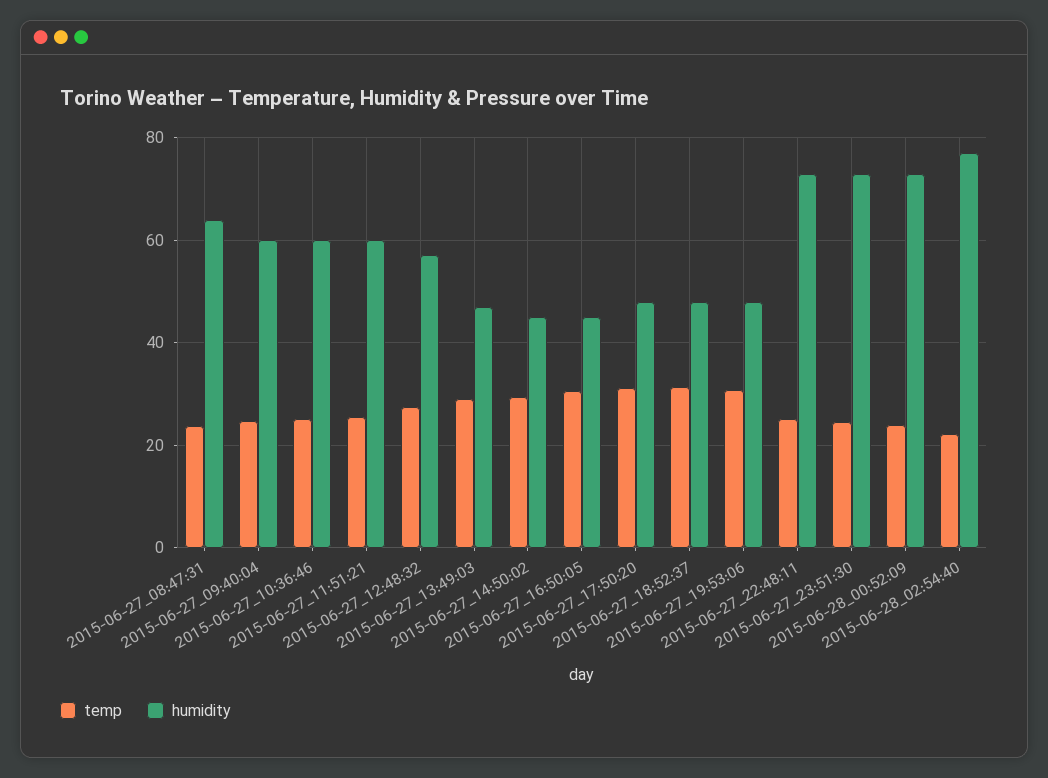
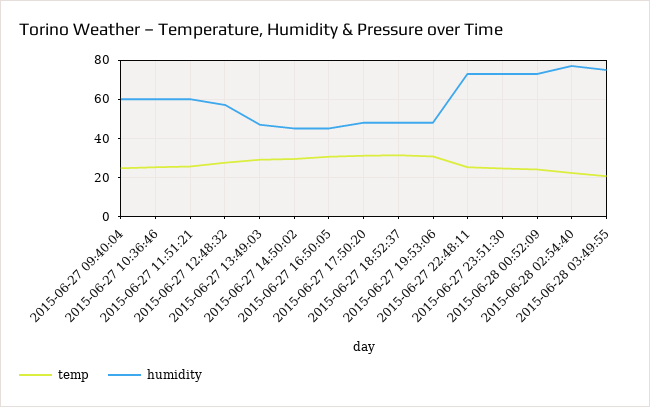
temp, 2015-06-27_08:47:31: 24 -> none
humidity, 2015-06-27_08:47:31: 64 -> none
temp, 2015-06-28 03:49:55: none -> 20
humidity, 2015-06-28 03:49:55: none -> 75

